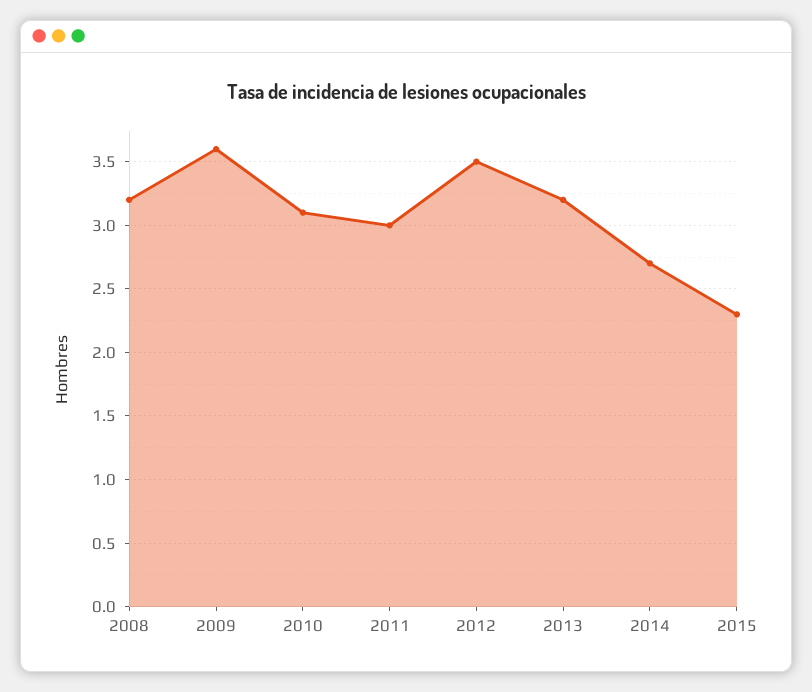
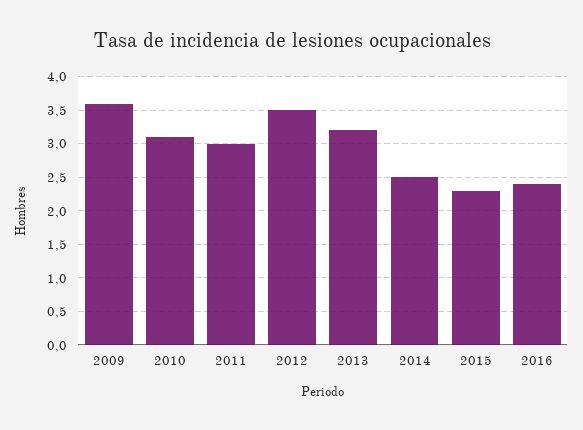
2008: 3.2 -> none
2014: 2.7 -> 2.5
2016: none -> 2.4

